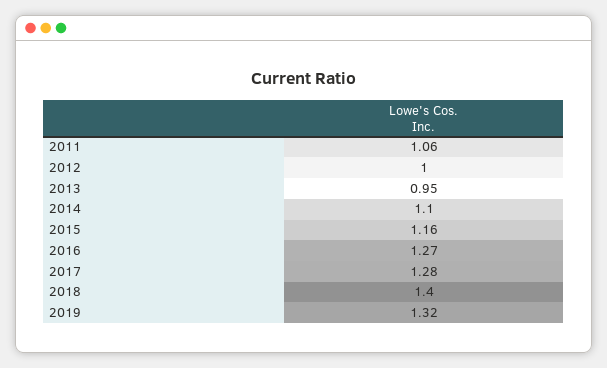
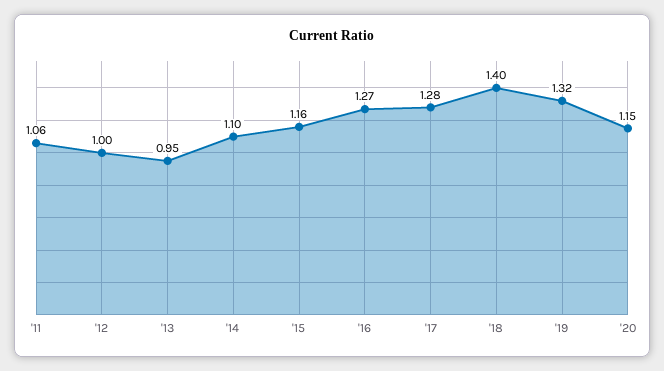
'20: none -> 1.15

